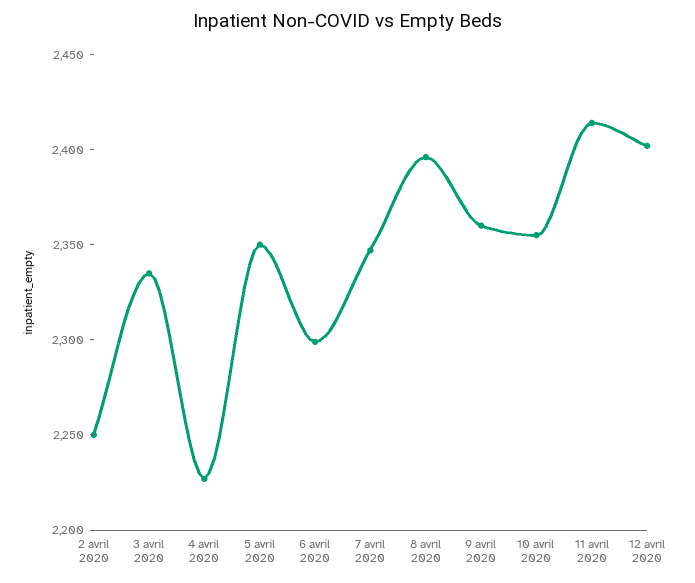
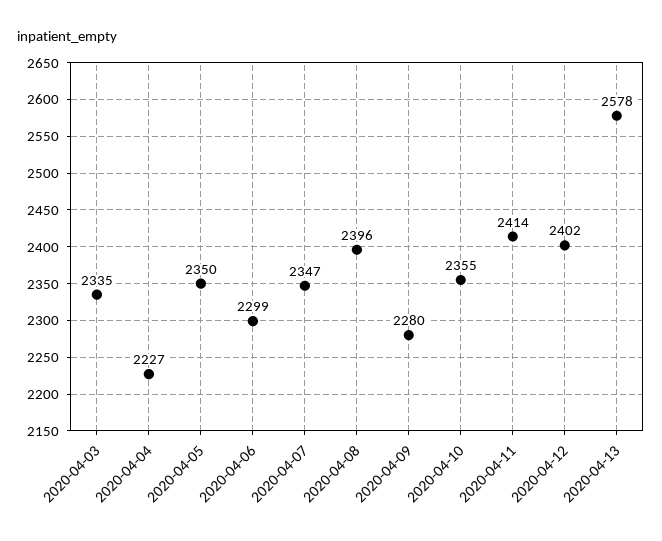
2 avril 2020: 2250 -> none
9 avril 2020: 2360 -> 2280
2020-04-13: none -> 2578

